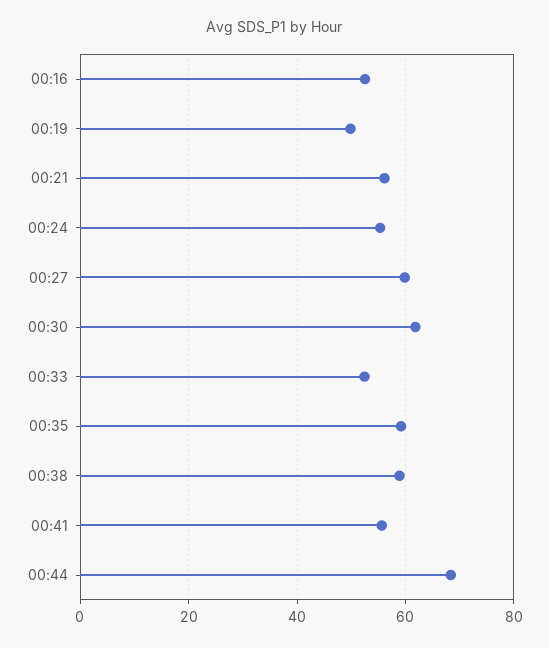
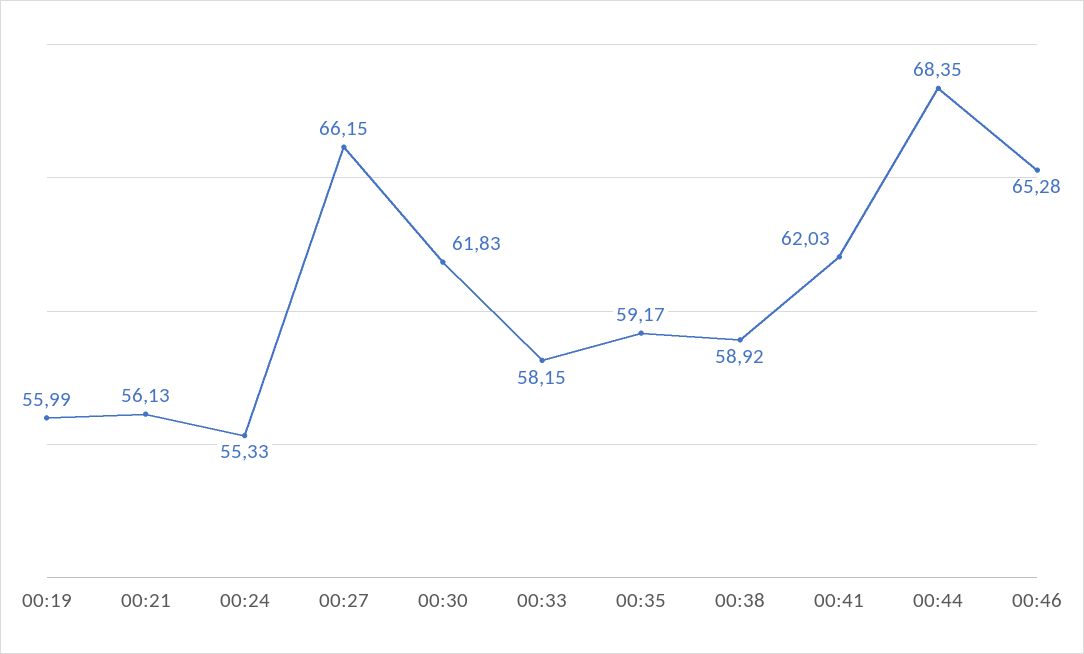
00:16: 52 -> none
00:19: 50 -> 55.99
00:27: 60 -> 66.15
00:33: 52 -> 58.15
00:41: 56 -> 62.03
00:46: none -> 65.28

